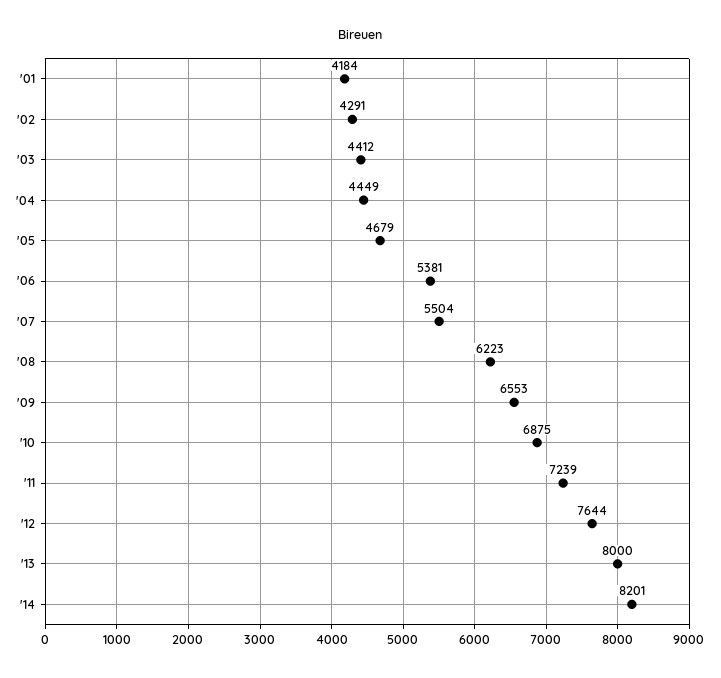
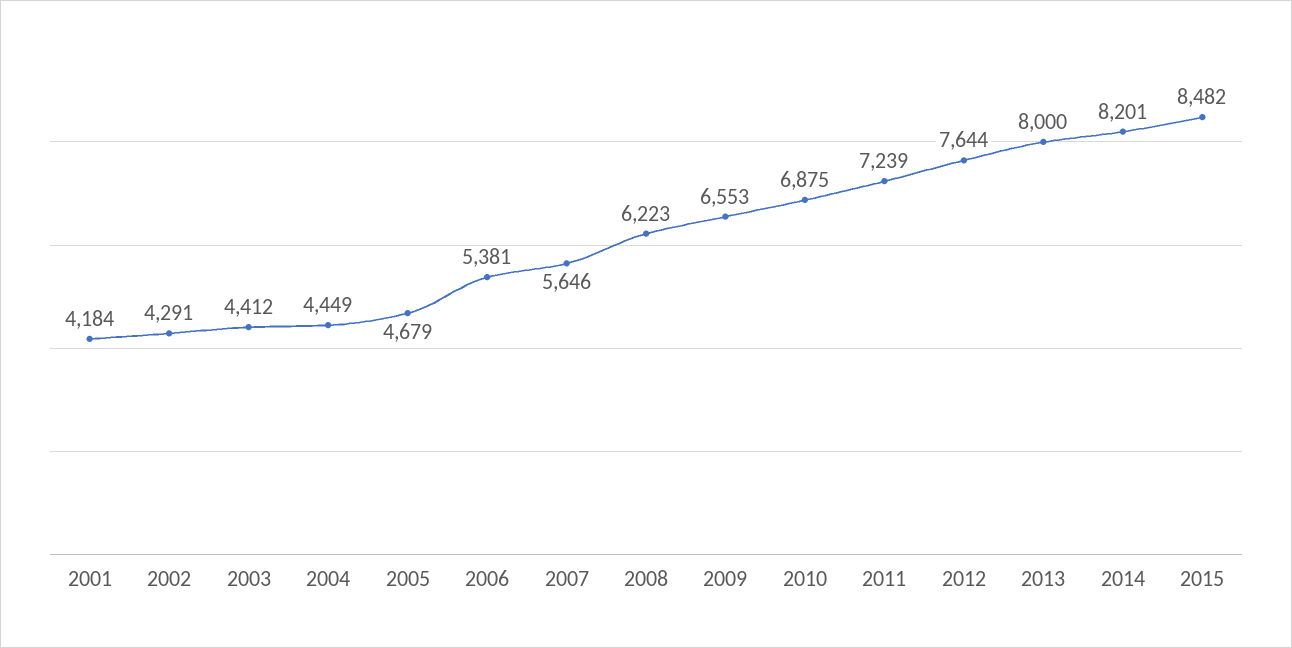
'07: 5504 -> 5646
2015: none -> 8482

